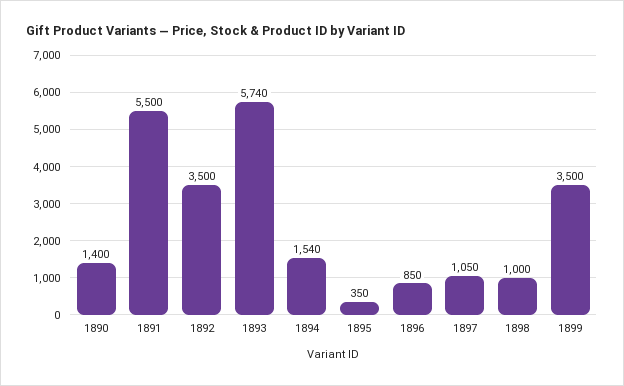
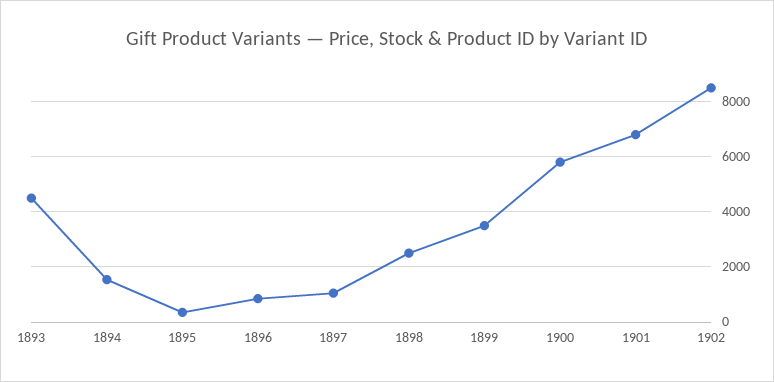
1890: 1400 -> none
1891: 5500 -> none
1892: 3500 -> none
1893: 5740 -> 4500
1898: 1000 -> 2500
1900: none -> 5750
1901: none -> 6750
1902: none -> 8500

